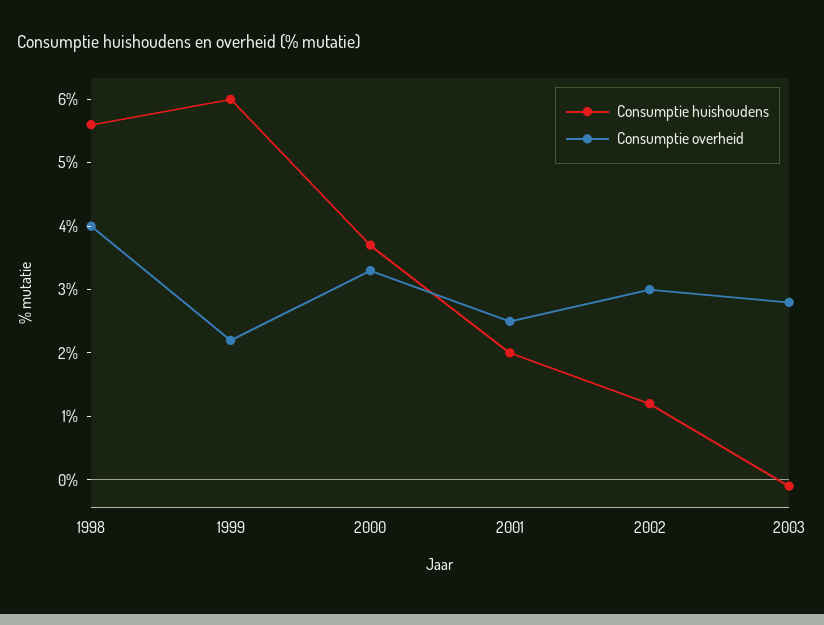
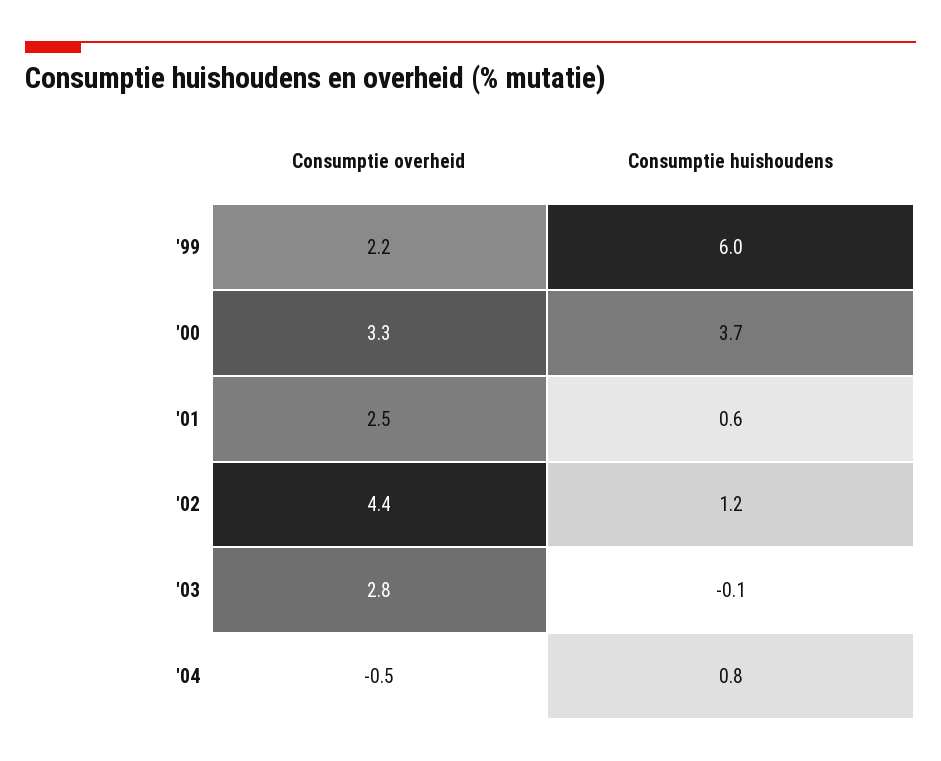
Consumptie huishoudens, 1998: 5.5 -> none
Consumptie overheid, 1998: 4 -> none
Consumptie huishoudens, 2001: 2 -> 0.6
Consumptie overheid, 2002: 3 -> 4.4
Consumptie overheid, '04: none -> -0.5
Consumptie huishoudens, '04: none -> 0.8

